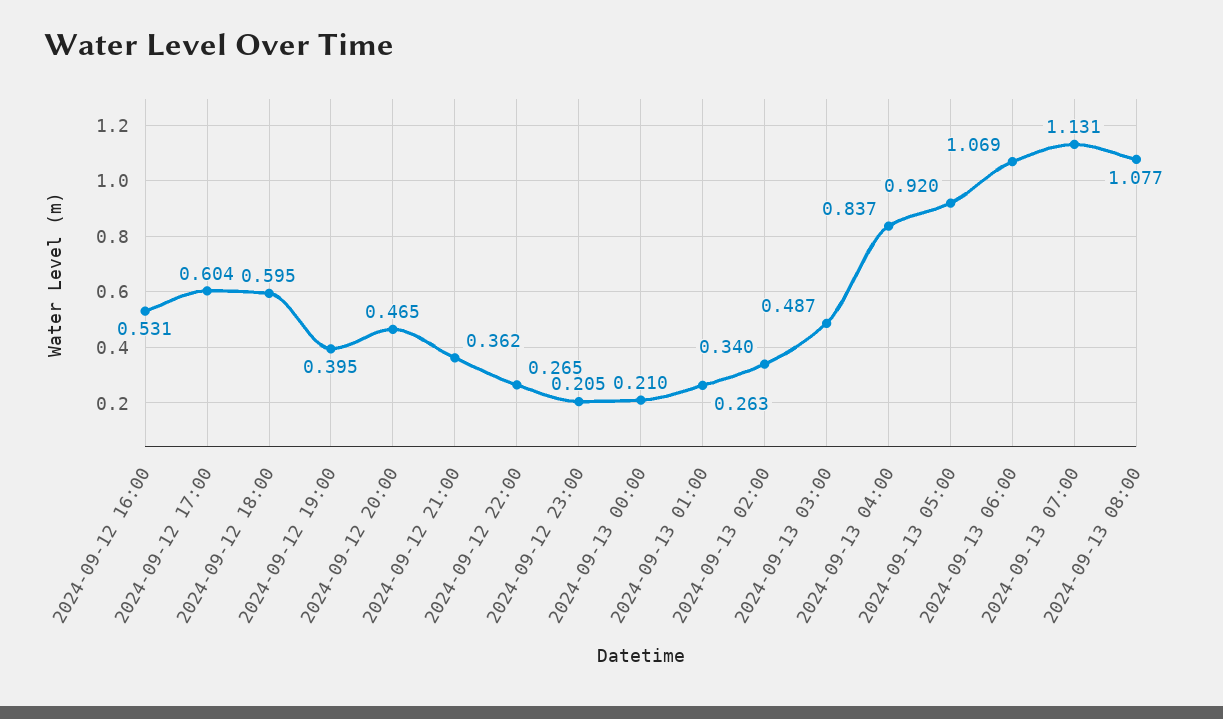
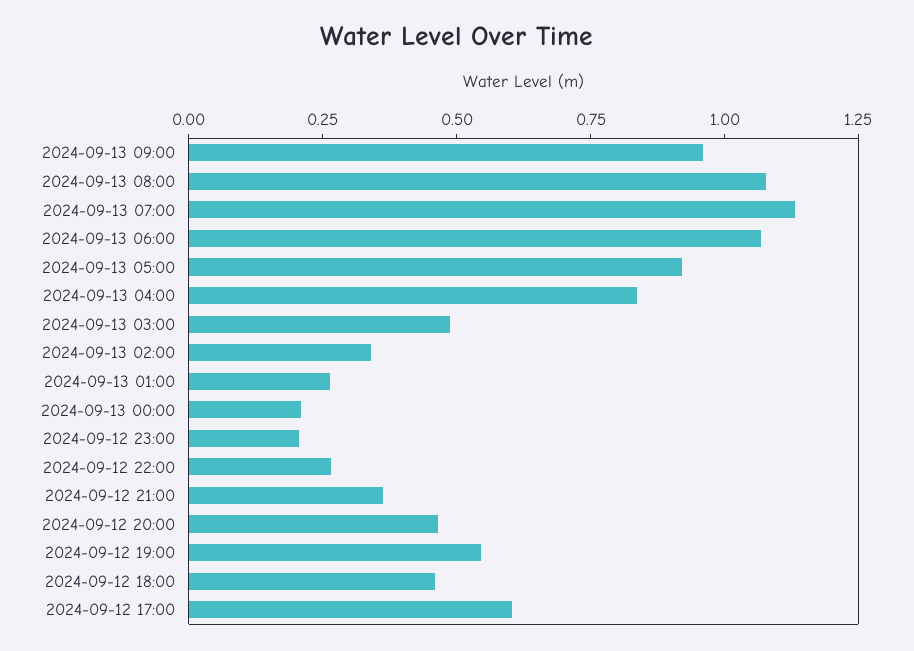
2024-09-12 16:00: 0.531 -> none
2024-09-12 18:00: 0.595 -> 0.45
2024-09-12 19:00: 0.395 -> 0.55
2024-09-13 09:00: none -> 0.95

